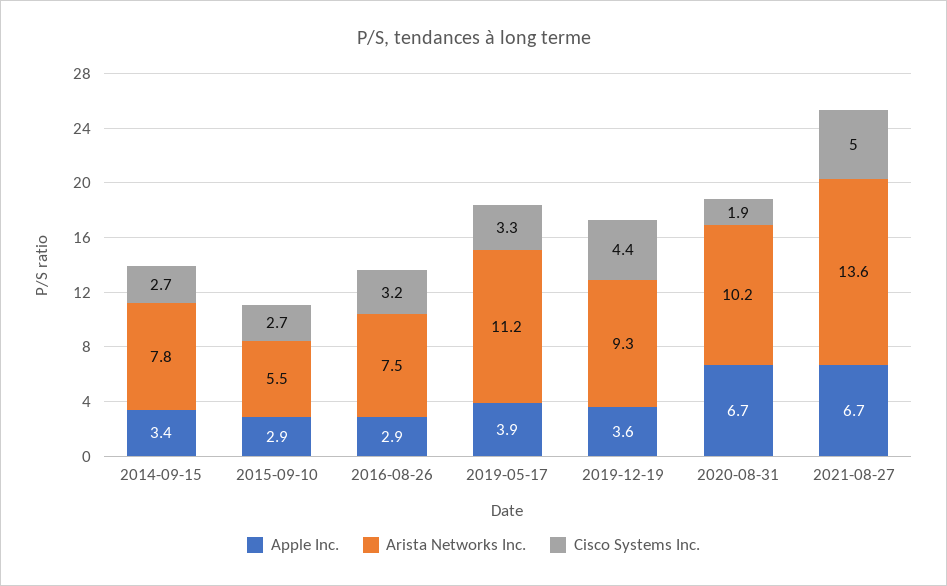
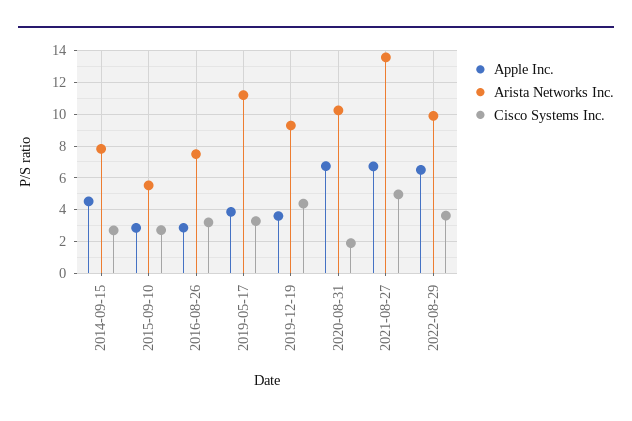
Apple Inc., 2014-09-15: 3.4 -> 4.5
Apple Inc., 2022-08-29: none -> 6.5
Arista Networks Inc., 2022-08-29: none -> 10
Cisco Systems Inc., 2022-08-29: none -> 3.5

